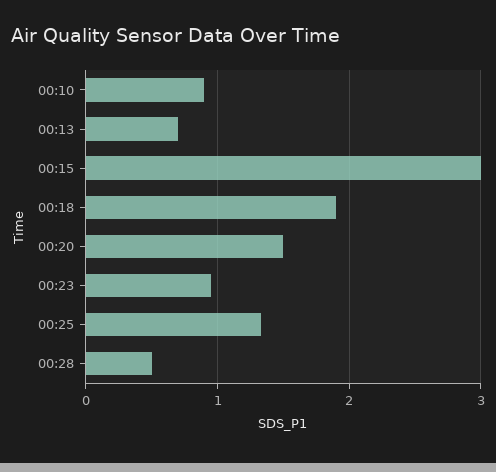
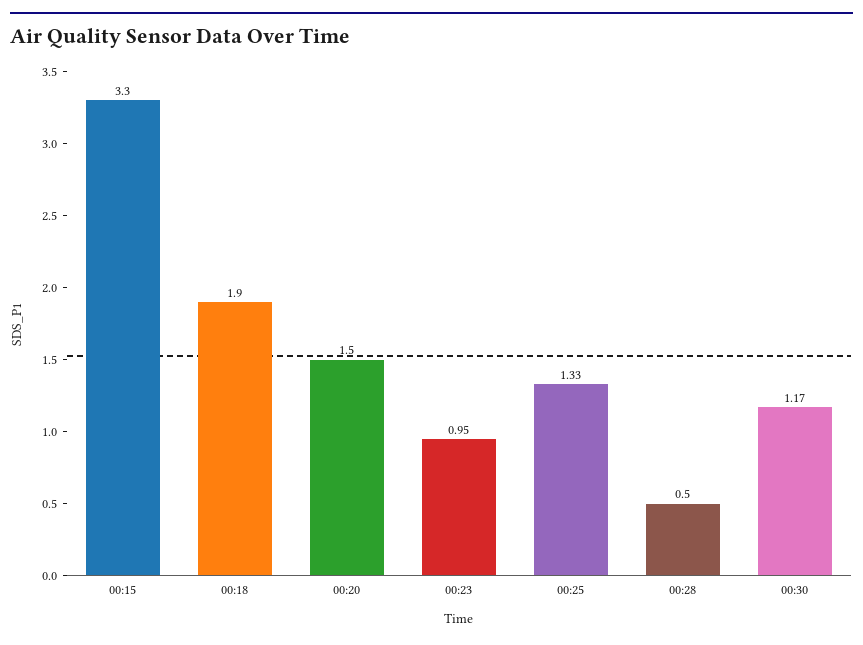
00:10: 0.9 -> none
00:13: 0.7 -> none
00:15: 3 -> 3.3
00:30: none -> 1.17

